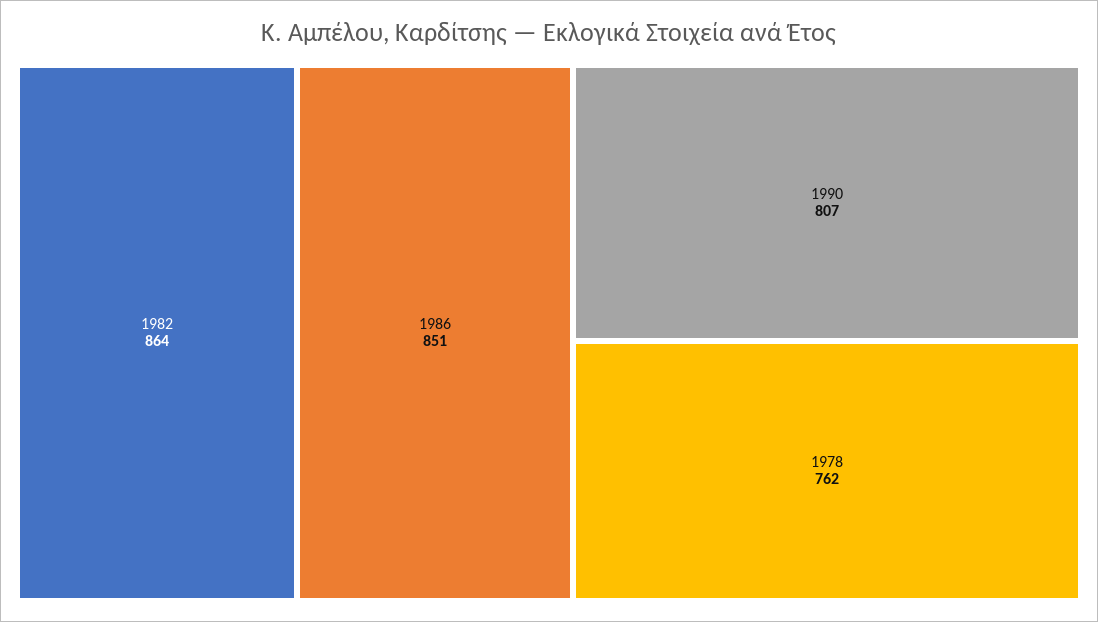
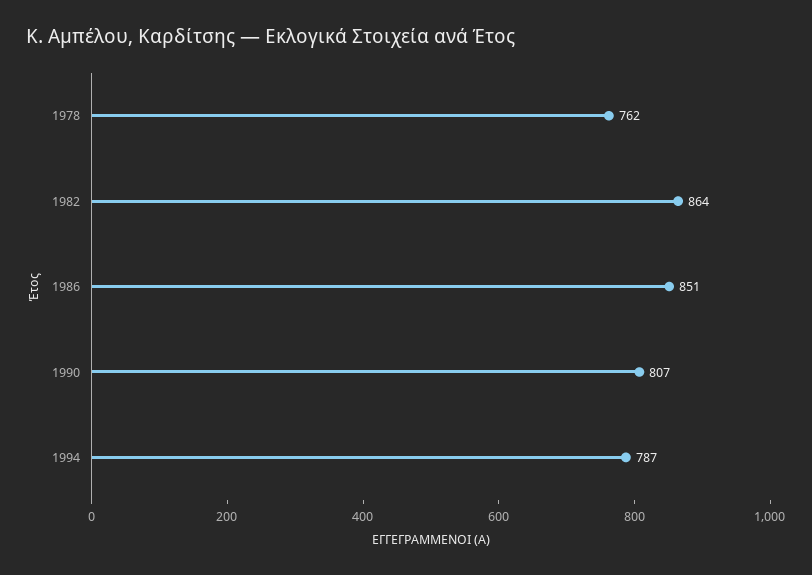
1994: none -> 787

